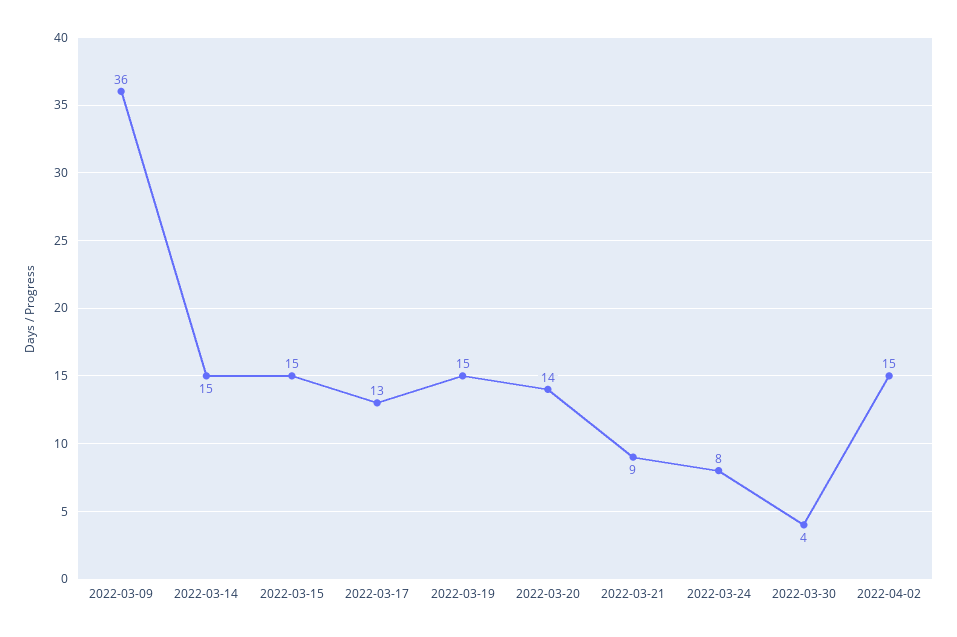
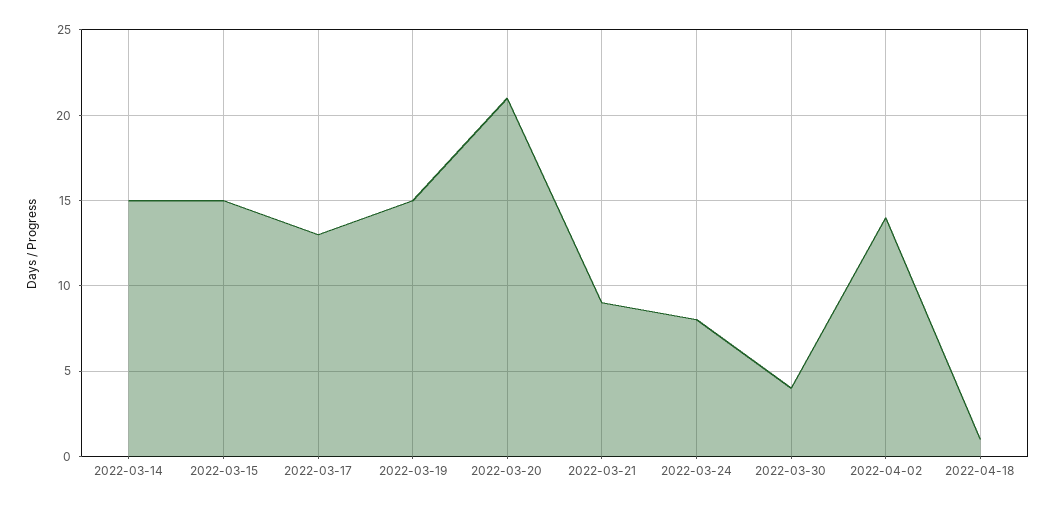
2022-03-09: 36 -> none
2022-03-20: 14 -> 21
2022-04-02: 15 -> 14
2022-04-18: none -> 1

